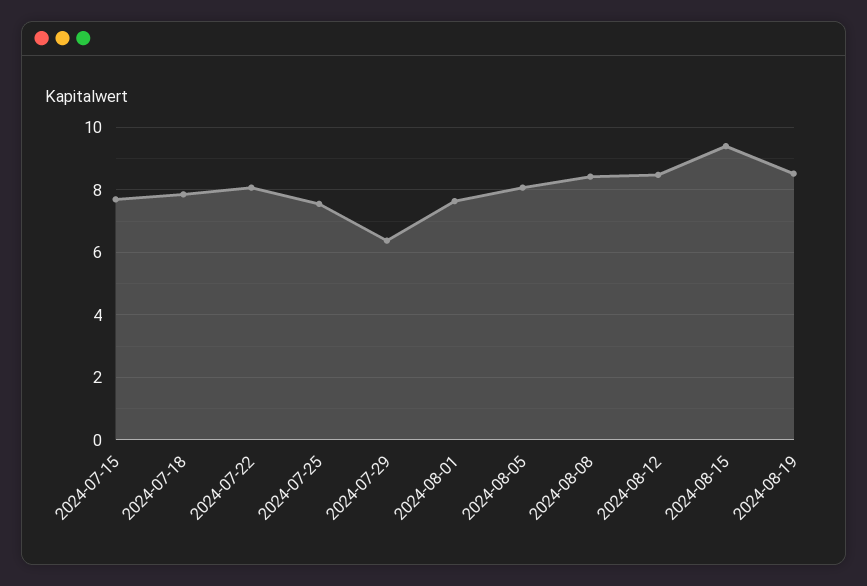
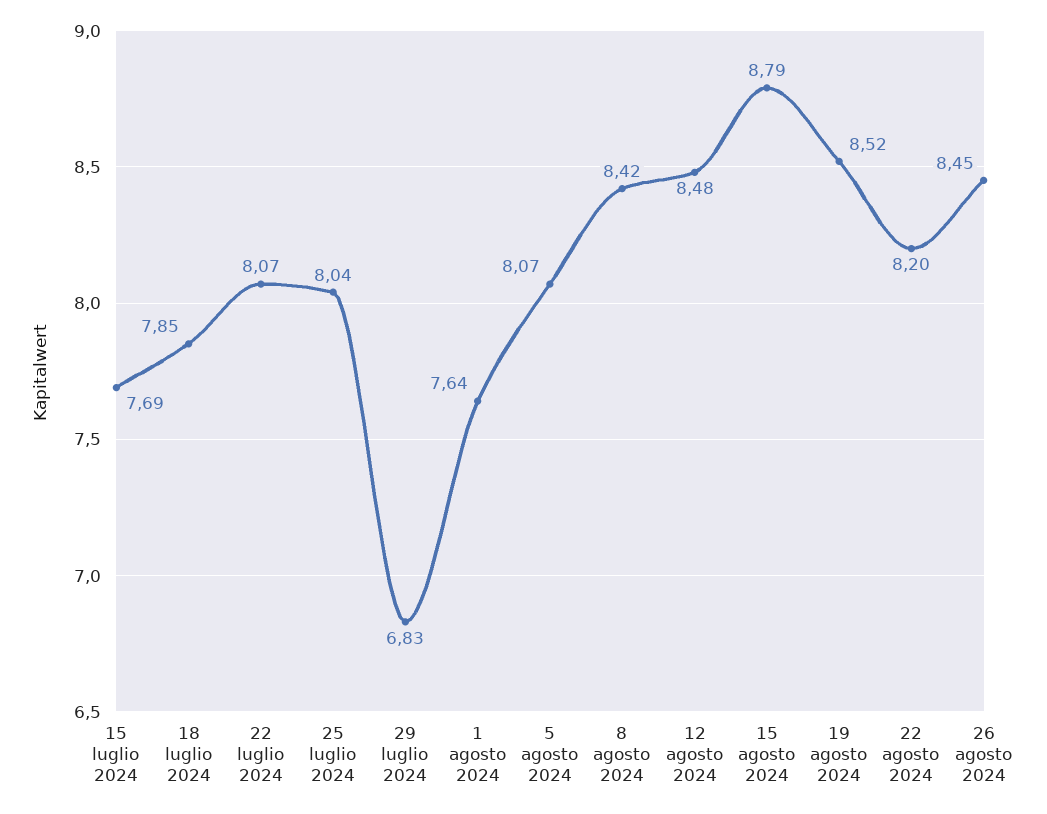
2024-07-25: 7.6 -> 8.04
2024-07-29: 6.4 -> 6.83
2024-08-15: 9.4 -> 8.79
22 agosto 2024: none -> 8.2
26 agosto 2024: none -> 8.45

